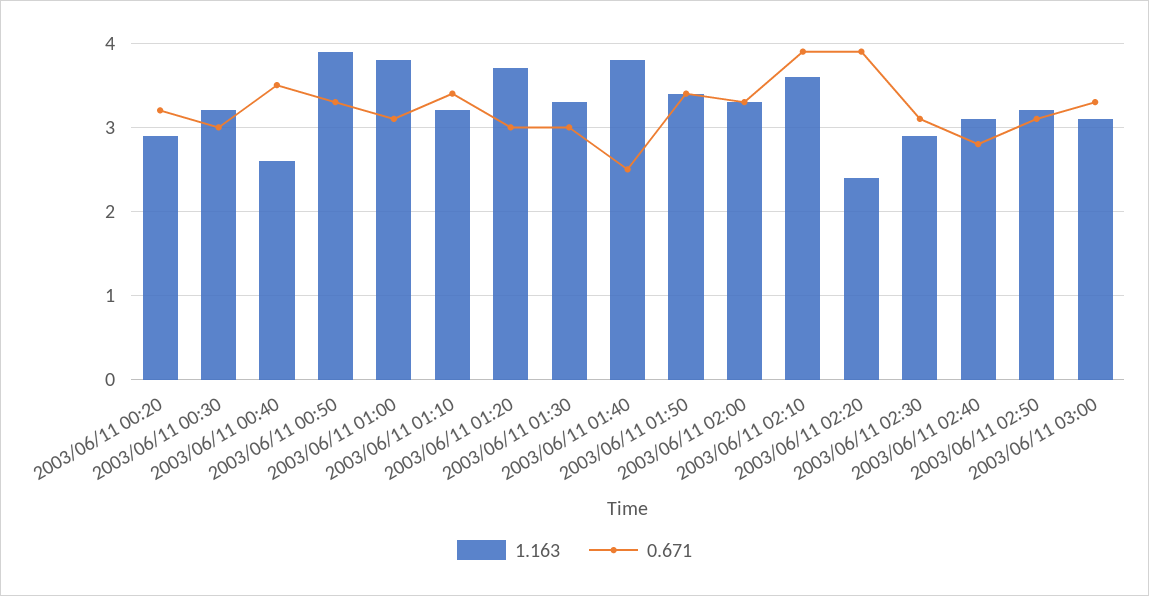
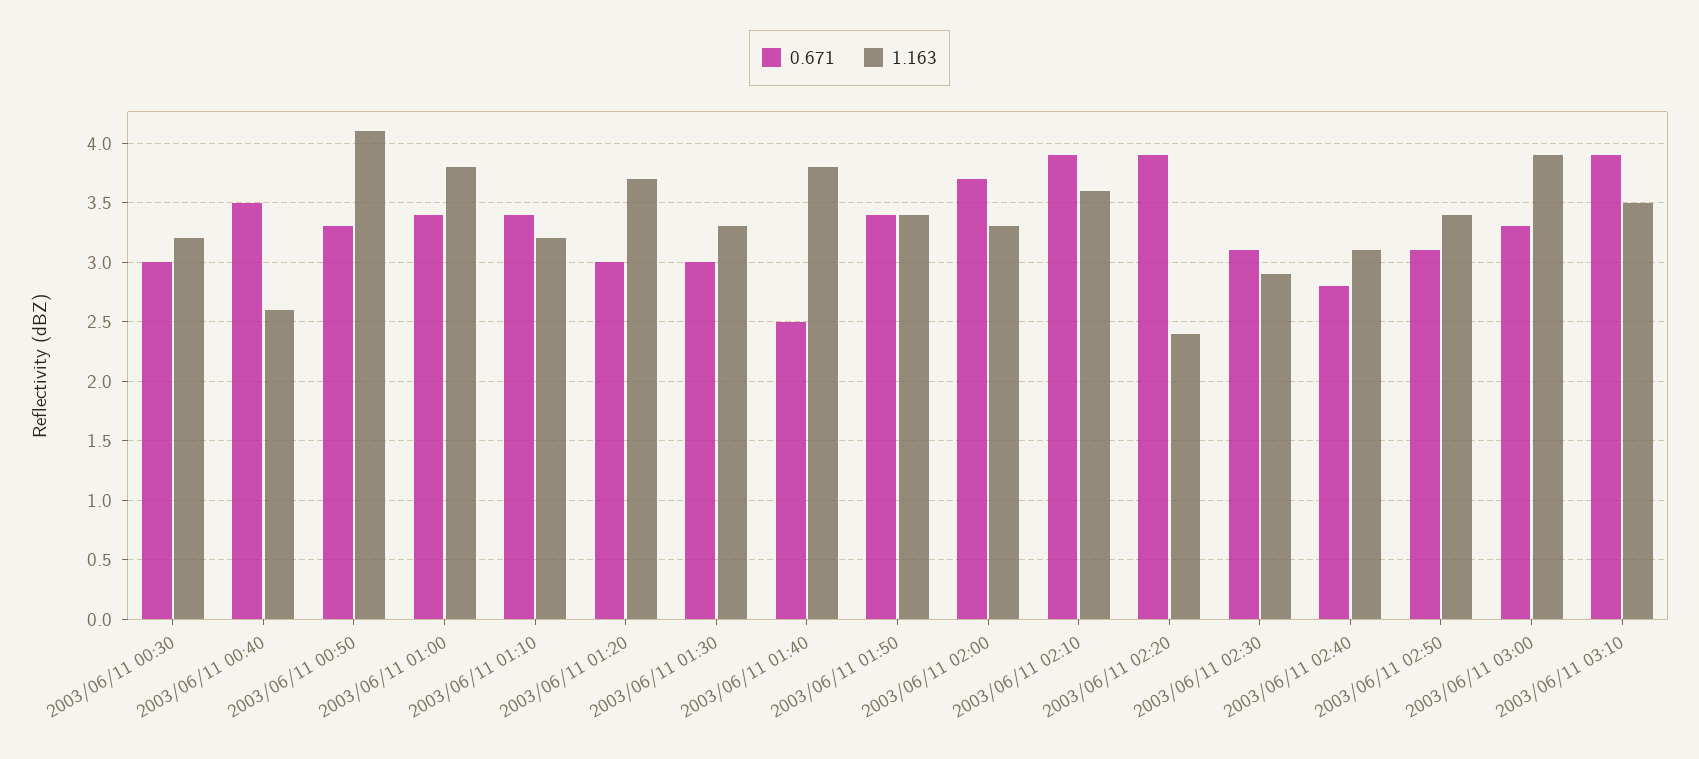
1.163, 2003/06/11 00:20: 2.9 -> none
0.671, 2003/06/11 00:20: 3.2 -> none
1.163, 2003/06/11 00:50: 3.9 -> 4.1
0.671, 2003/06/11 01:00: 3.1 -> 3.4
0.671, 2003/06/11 02:00: 3.3 -> 3.7
1.163, 2003/06/11 02:50: 3.2 -> 3.4
1.163, 2003/06/11 03:00: 3.1 -> 3.9
0.671, 2003/06/11 03:10: none -> 3.9
1.163, 2003/06/11 03:10: none -> 3.5

